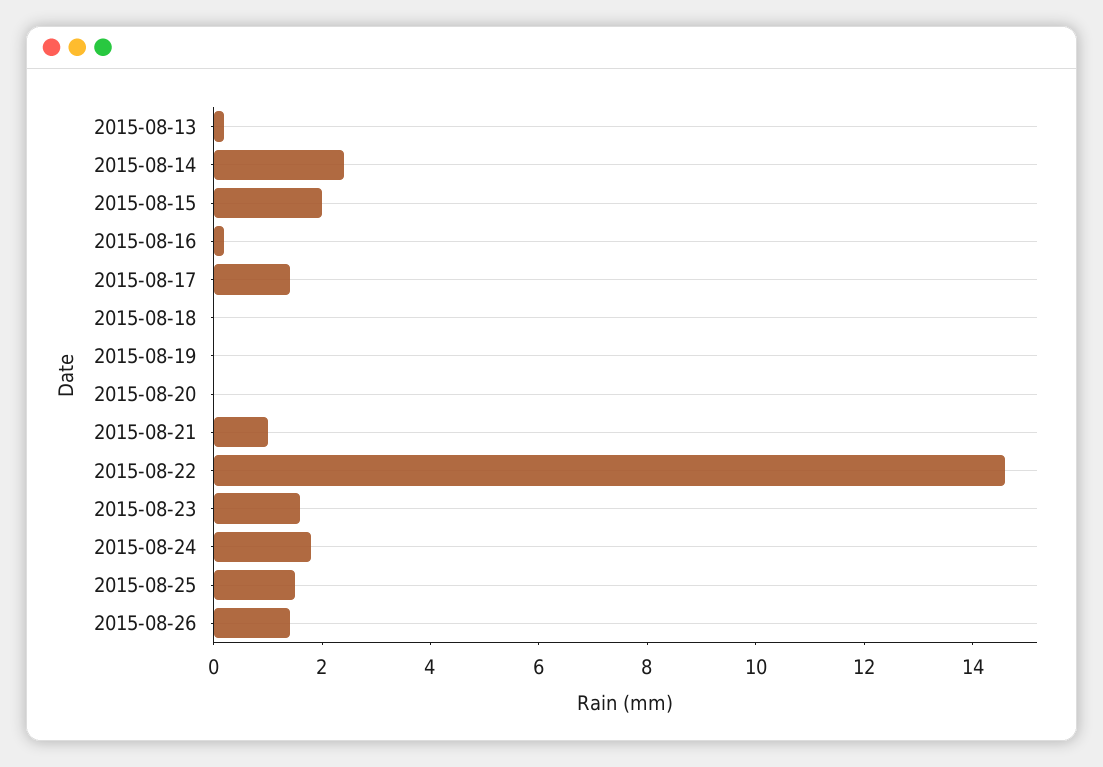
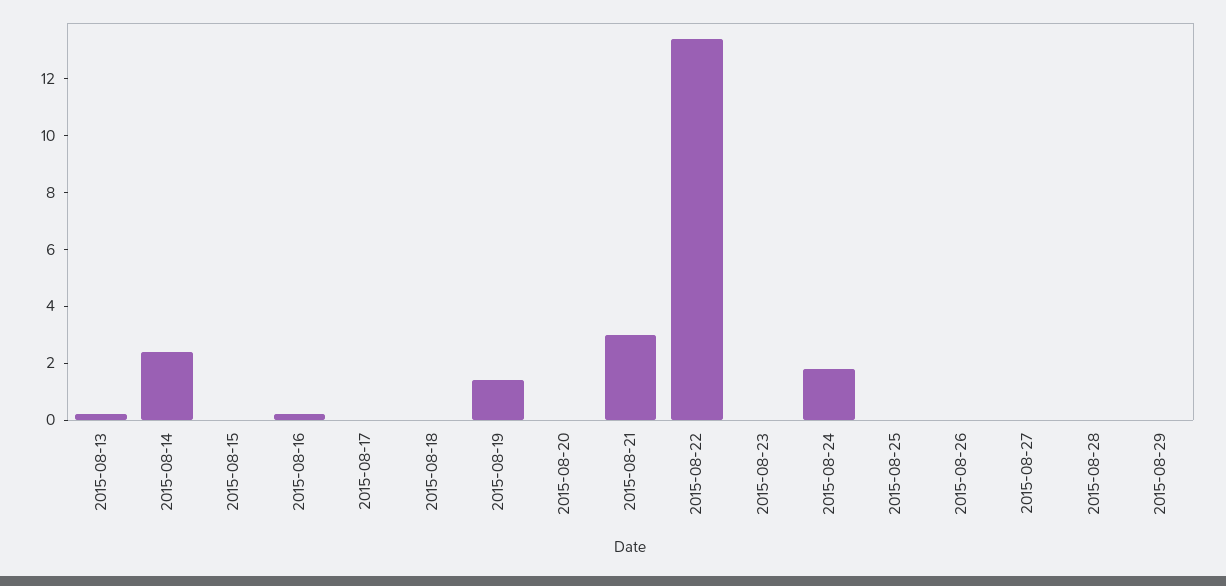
2015-08-15: 2 -> 0
2015-08-17: 1.5 -> 0
2015-08-19: 0 -> 1.5
2015-08-21: 1 -> 3
2015-08-22: 14.5 -> 13.5
2015-08-23: 1.5 -> 0
2015-08-25: 1.5 -> 0
2015-08-26: 1.5 -> 0
2015-08-27: none -> 0
2015-08-28: none -> 0
2015-08-29: none -> 0

